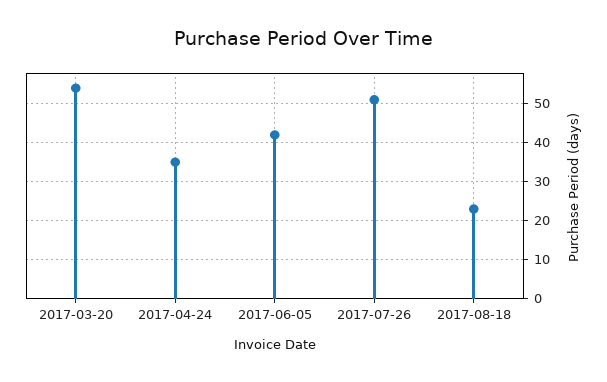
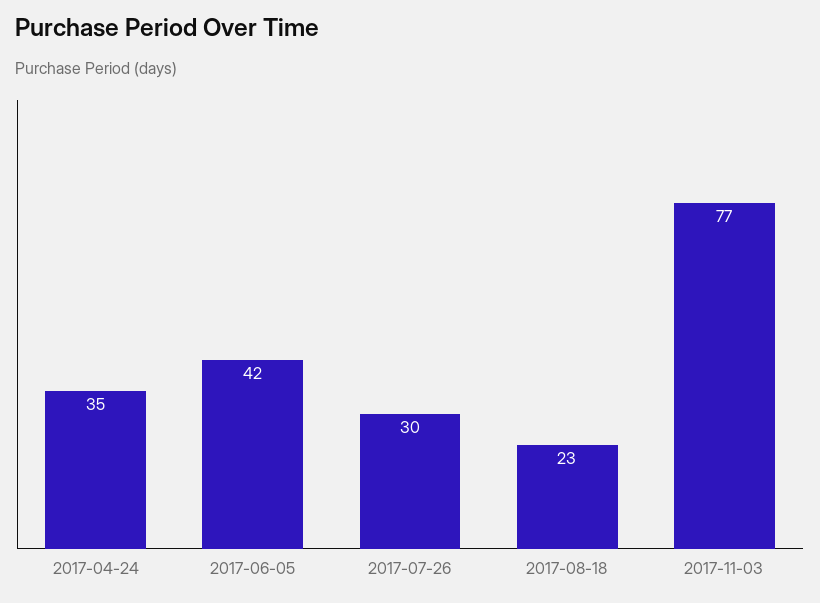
2017-03-20: 55 -> none
2017-07-26: 50 -> 30
2017-11-03: none -> 77

